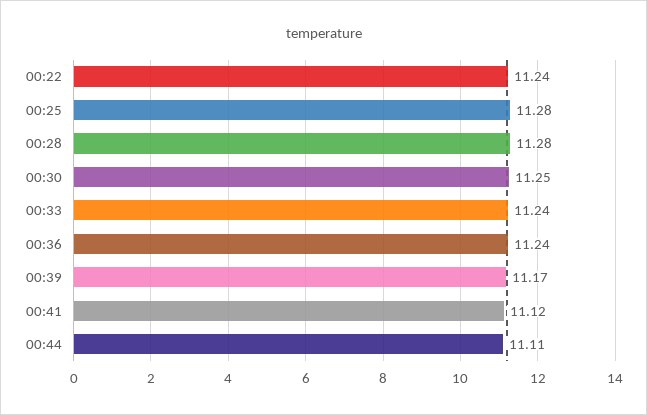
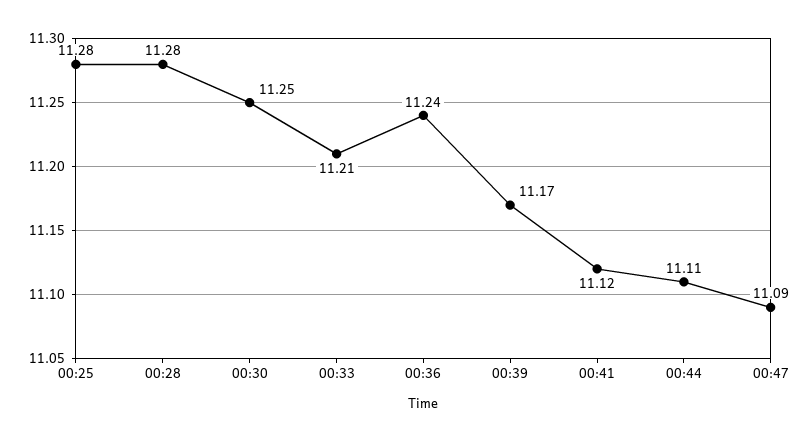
00:22: 11.24 -> none
00:33: 11.24 -> 11.21
00:47: none -> 11.09

